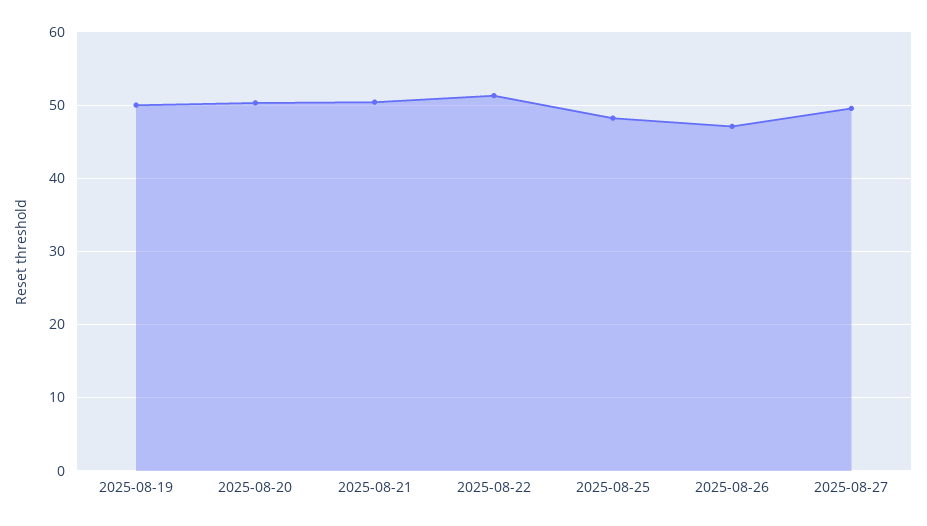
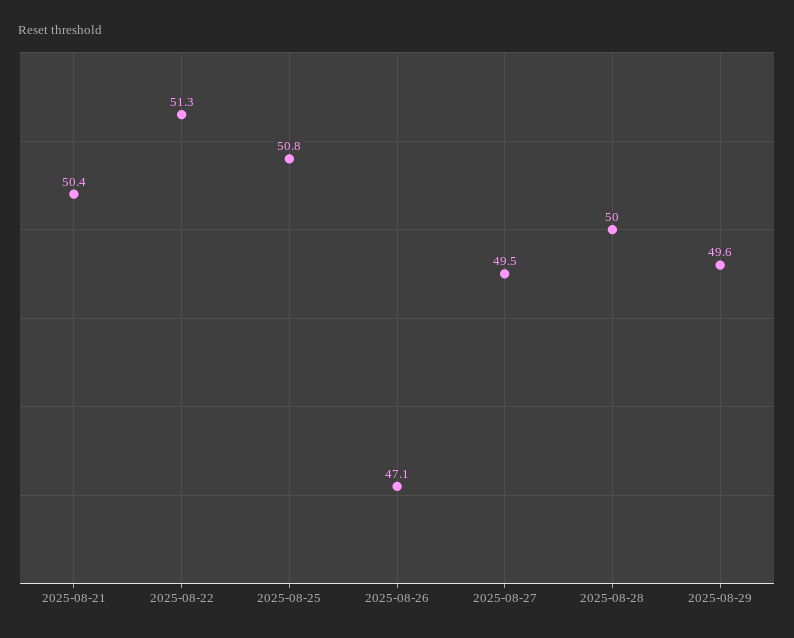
2025-08-19: 50 -> none
2025-08-20: 50 -> none
2025-08-25: 48 -> 50.8
2025-08-28: none -> 50
2025-08-29: none -> 49.6

